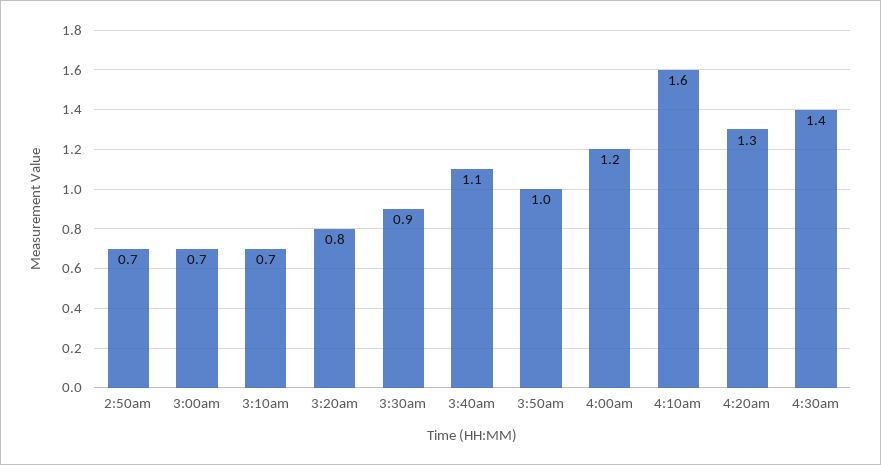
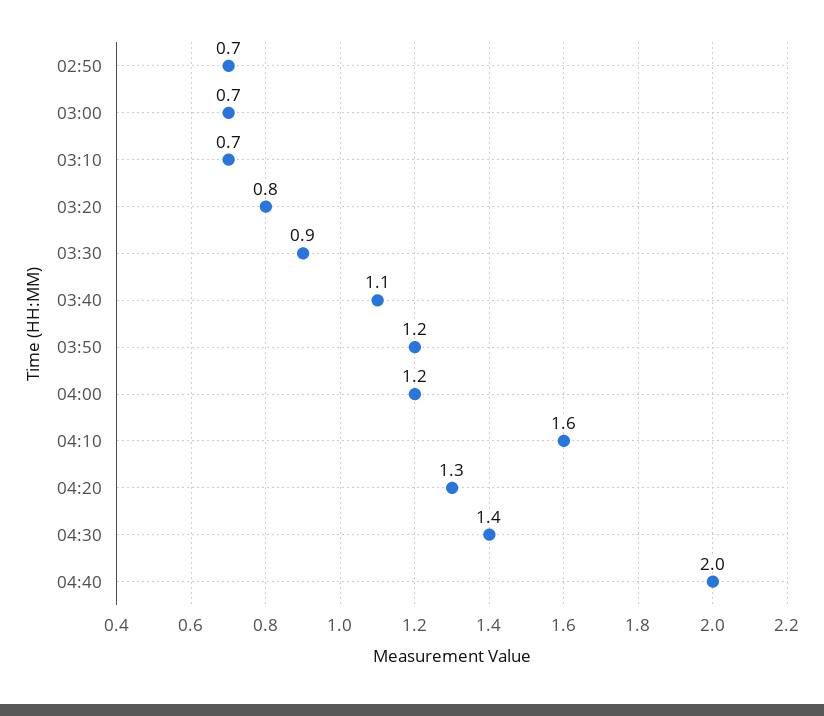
3:50am: 1 -> 1.2
04:40: none -> 2

